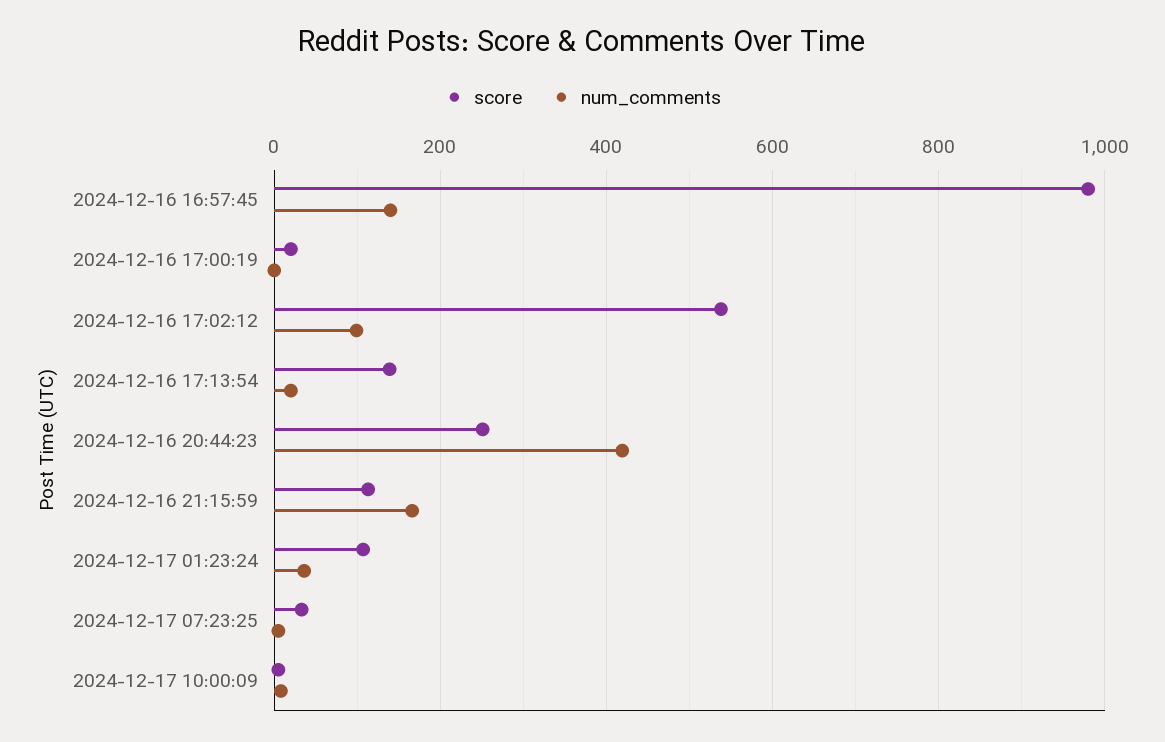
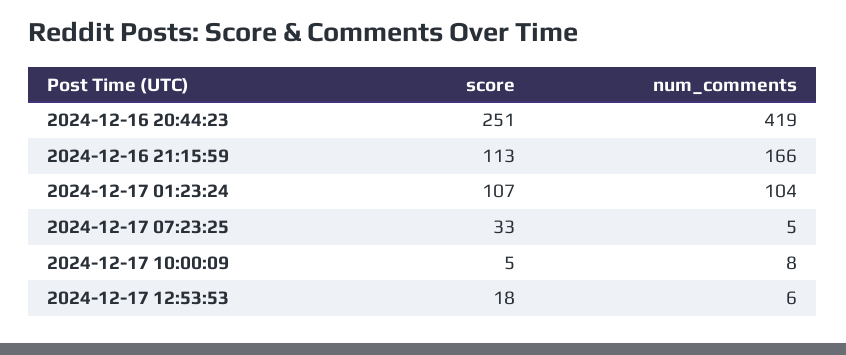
score, 2024-12-16 16:57:45: 980 -> none
num_comments, 2024-12-16 16:57:45: 140 -> none
score, 2024-12-16 17:00:19: 20 -> none
num_comments, 2024-12-16 17:00:19: 0 -> none
score, 2024-12-16 17:02:12: 540 -> none
num_comments, 2024-12-16 17:02:12: 100 -> none
score, 2024-12-16 17:13:54: 140 -> none
num_comments, 2024-12-16 17:13:54: 20 -> none
num_comments, 2024-12-17 01:23:24: 40 -> 104
score, 2024-12-17 12:53:53: none -> 18
num_comments, 2024-12-17 12:53:53: none -> 6

